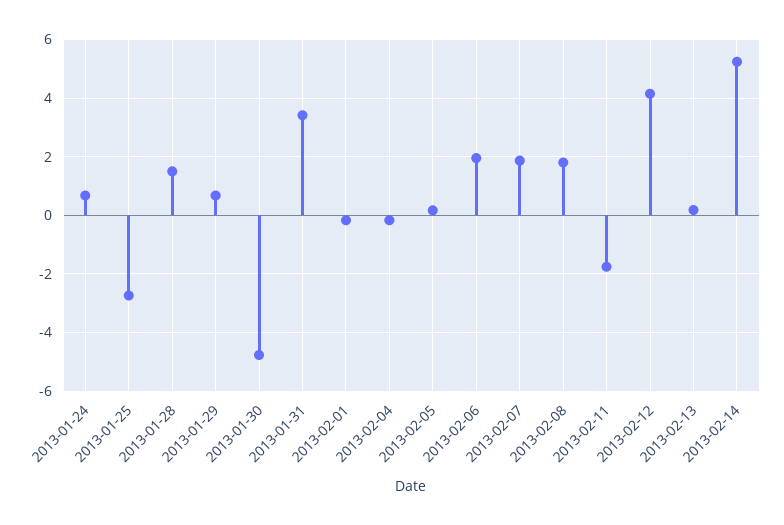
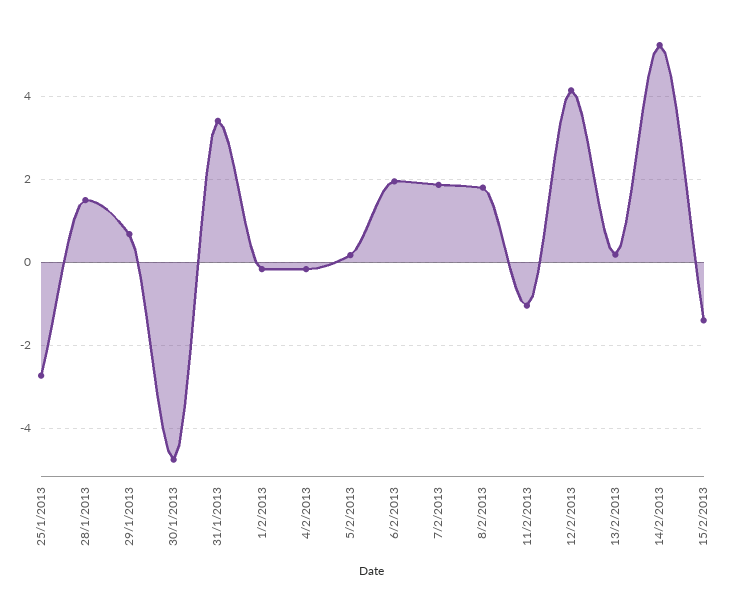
2013-01-24: 0.75 -> none
2013-02-11: -1.75 -> -1
15/2/2013: none -> -1.4

